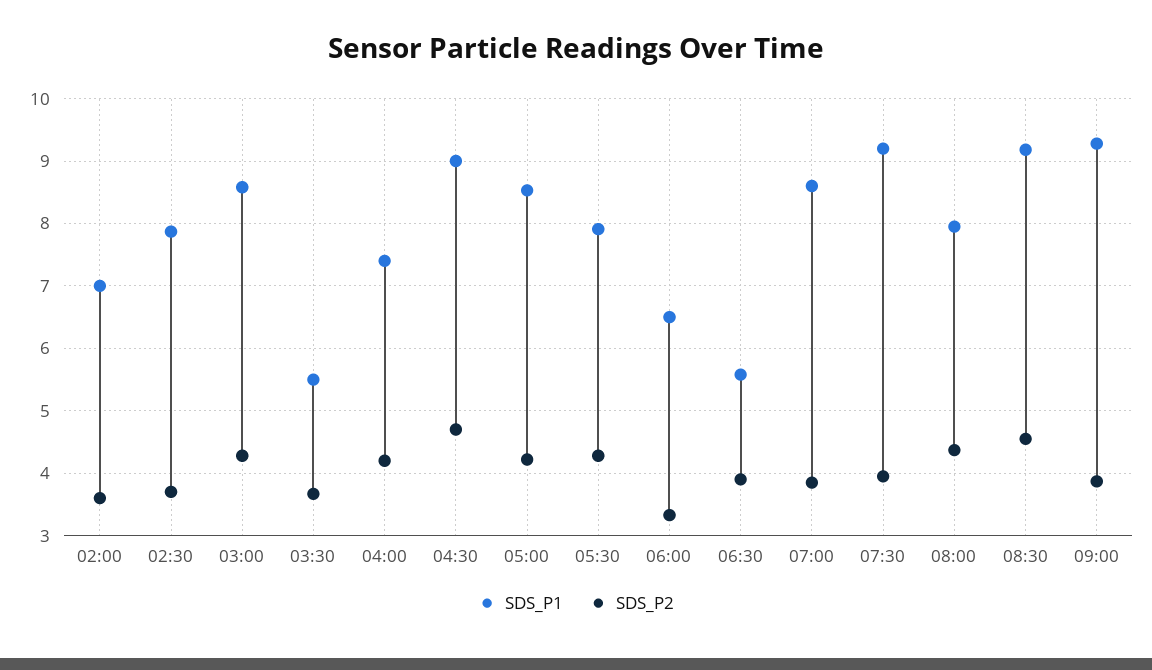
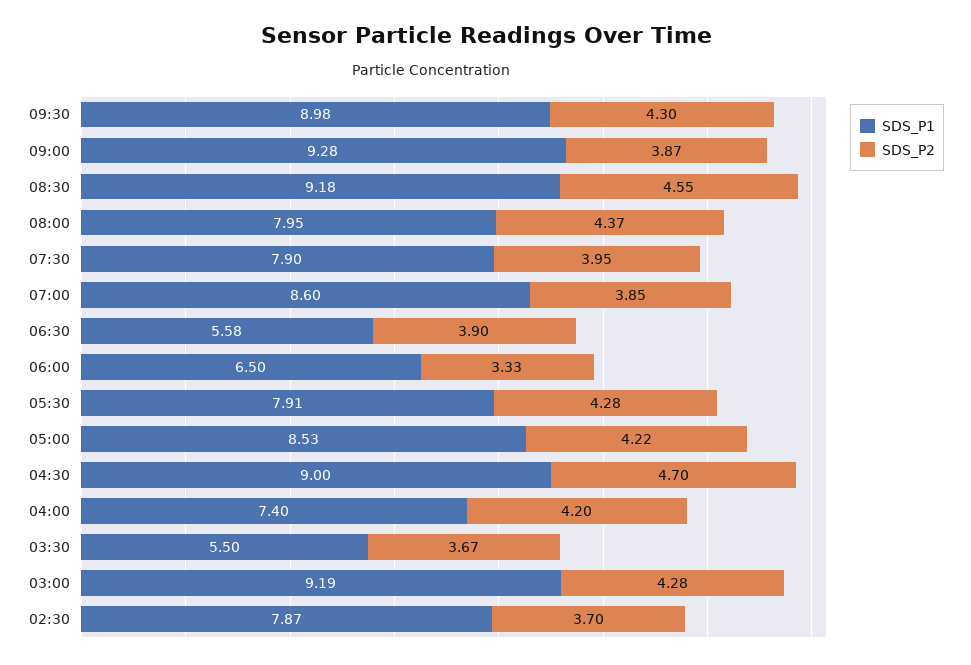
SDS_P1, 02:00: 7 -> none
SDS_P2, 02:00: 3.6 -> none
SDS_P1, 03:00: 8.6 -> 9.19
SDS_P1, 07:30: 9.2 -> 7.9
SDS_P1, 09:30: none -> 8.98
SDS_P2, 09:30: none -> 4.3

